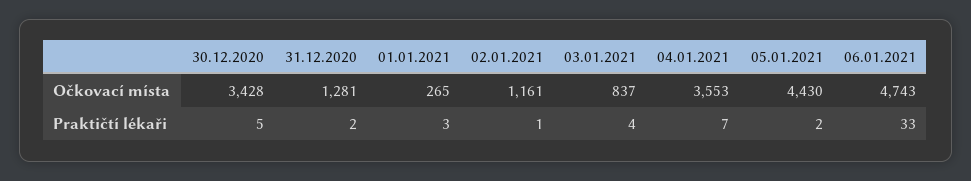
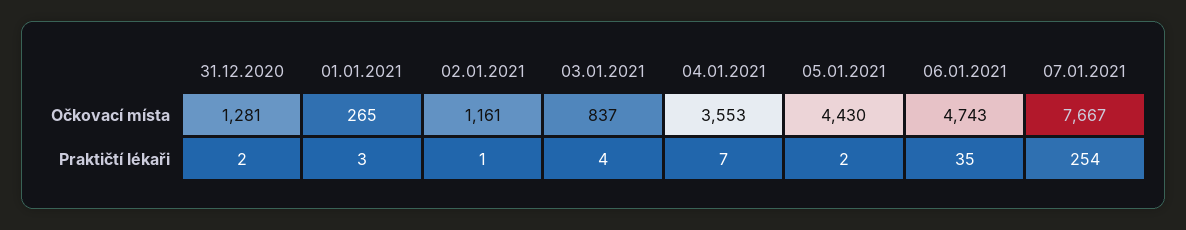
30.12.2020, Očkovací místa: 3428 -> none
30.12.2020, Praktičtí lékaři: 5 -> none
06.01.2021, Praktičtí lékaři: 33 -> 35
07.01.2021, Očkovací místa: none -> 7667
07.01.2021, Praktičtí lékaři: none -> 254

